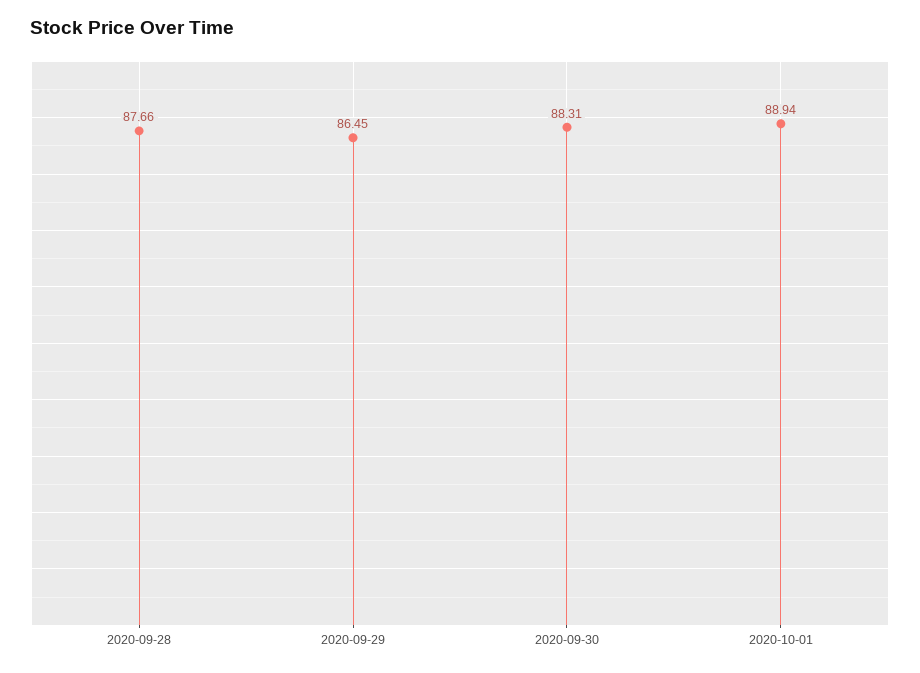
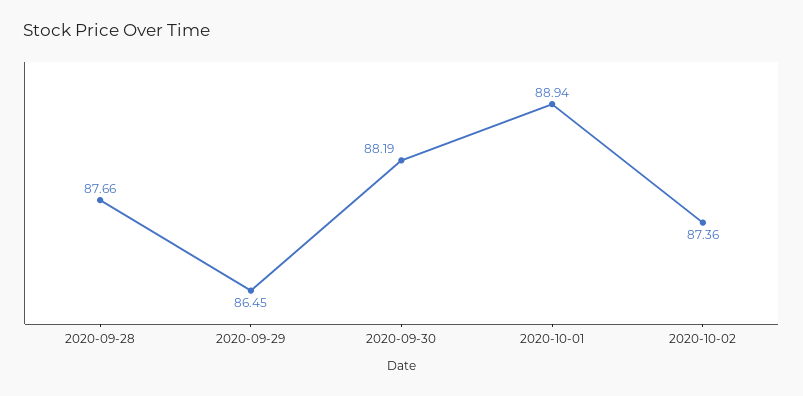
2020-09-30: 88.31 -> 88.19
2020-10-02: none -> 87.36

